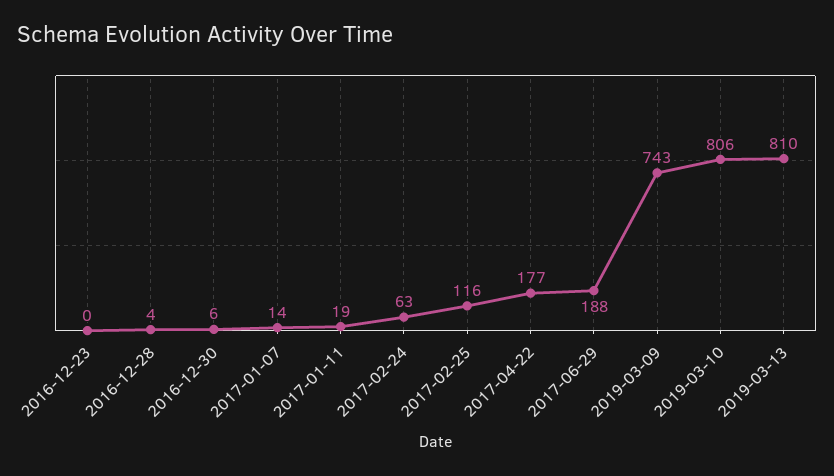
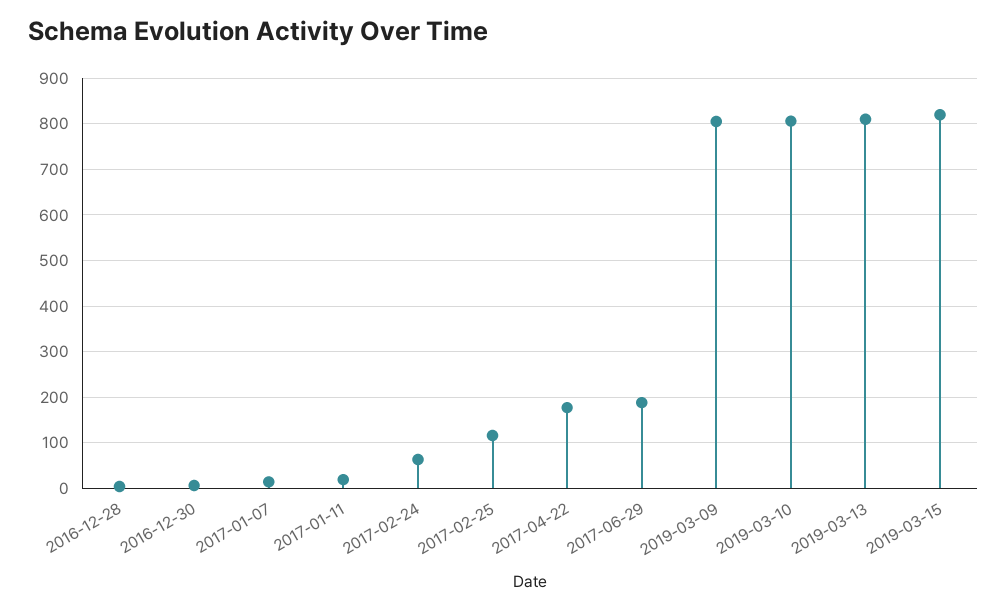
2016-12-23: 0 -> none
2019-03-09: 743 -> 800
2019-03-15: none -> 820

